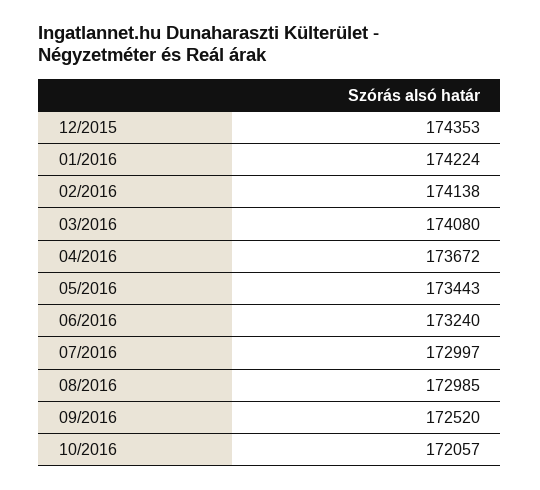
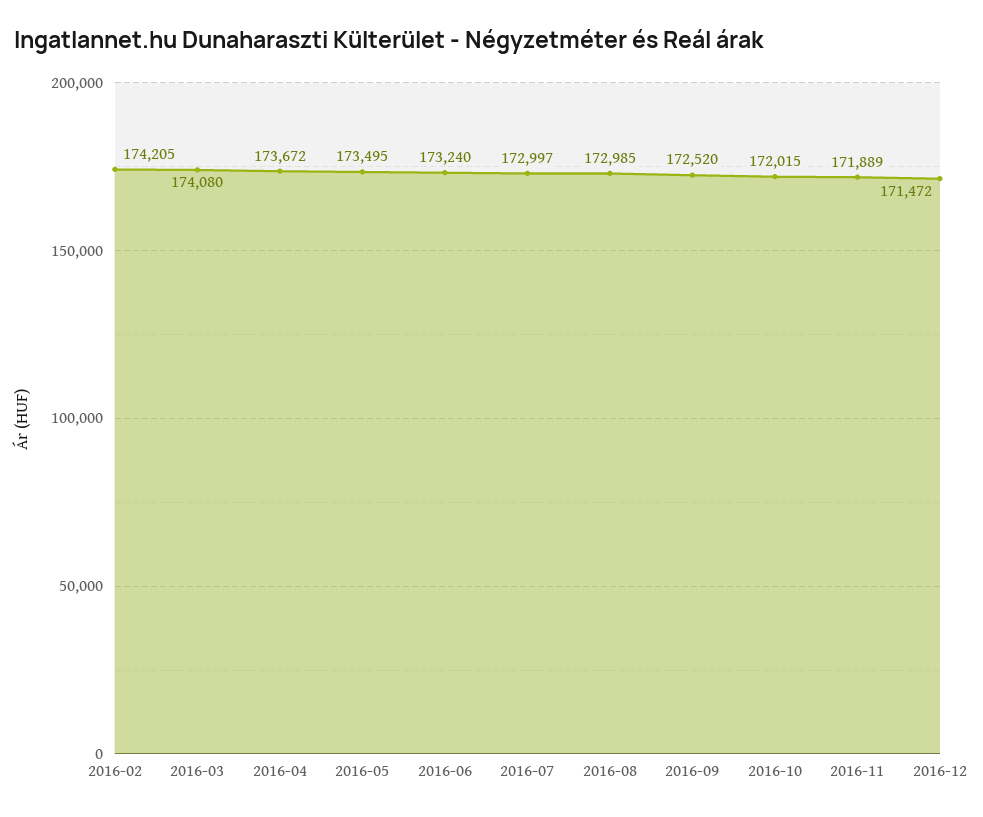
12/2015: 174353 -> none
01/2016: 174224 -> none
02/2016: 174138 -> 174205
05/2016: 173443 -> 173495
10/2016: 172057 -> 172015
2016-11: none -> 171889
2016-12: none -> 171472

